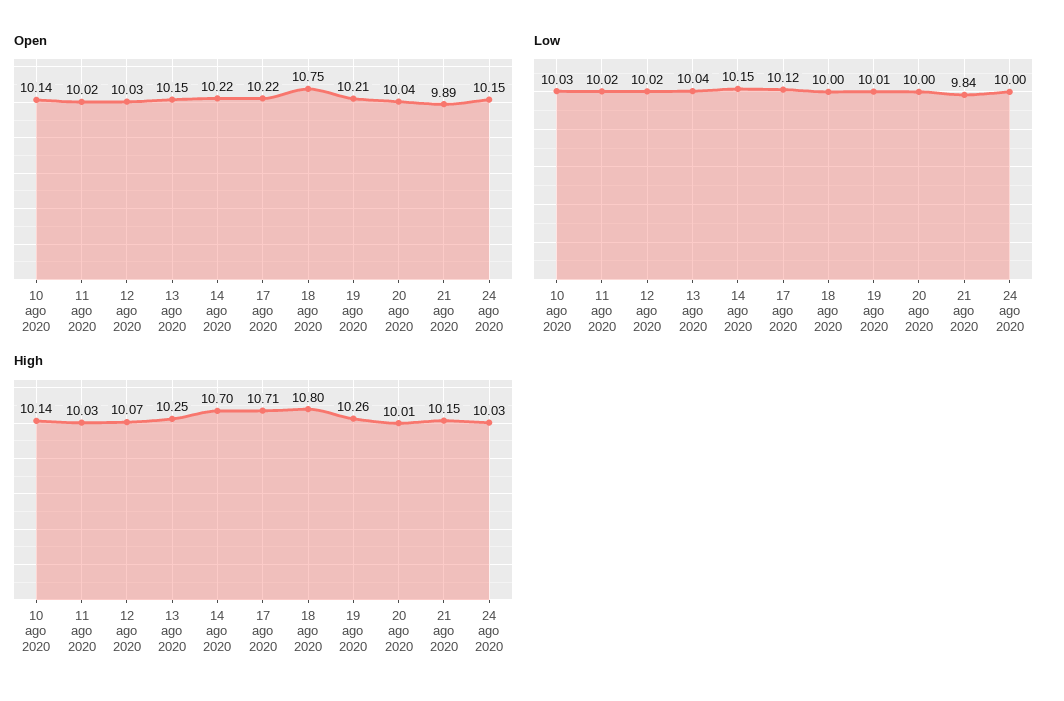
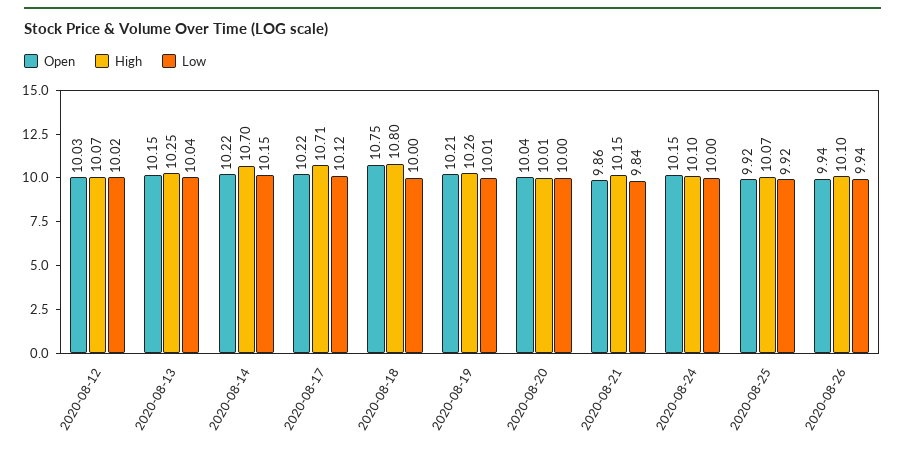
Open, 10 ago 2020: 10.14 -> none
Open, 11 ago 2020: 10.02 -> none
Open, 21 ago 2020: 9.89 -> 9.86
Low, 10 ago 2020: 10.03 -> none
Low, 11 ago 2020: 10.02 -> none
High, 10 ago 2020: 10.14 -> none
High, 11 ago 2020: 10.03 -> none
High, 24 ago 2020: 10.03 -> 10.1
Open, 2020-08-25: none -> 9.92
High, 2020-08-25: none -> 10.07
Low, 2020-08-25: none -> 9.92
Open, 2020-08-26: none -> 9.94
High, 2020-08-26: none -> 10.1
Low, 2020-08-26: none -> 9.94

